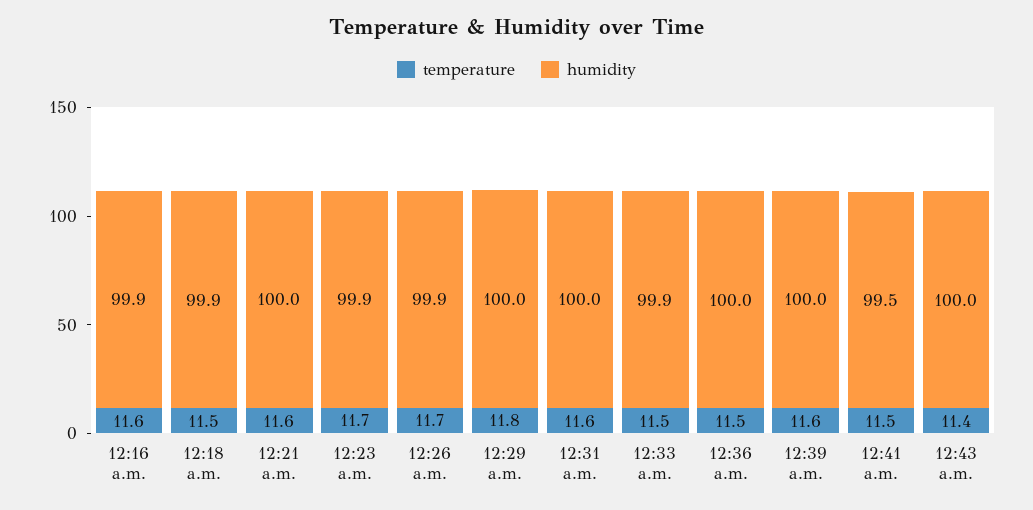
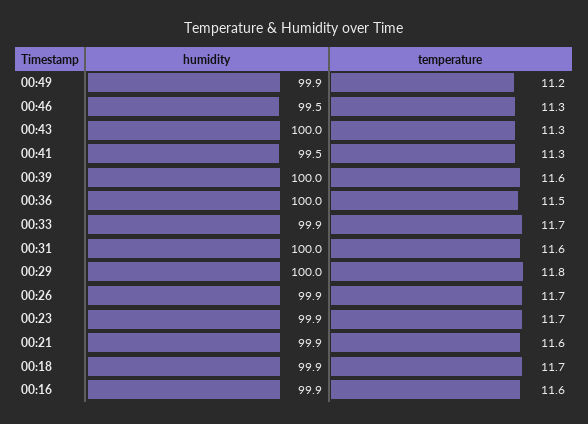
temperature, 12:18 a.m.: 11.5 -> 11.7
humidity, 12:21 a.m.: 100 -> 99.9
temperature, 12:33 a.m.: 11.5 -> 11.7
temperature, 12:41 a.m.: 11.5 -> 11.3
temperature, 12:43 a.m.: 11.4 -> 11.3
humidity, 00:49: none -> 99.9
temperature, 00:49: none -> 11.2
humidity, 00:46: none -> 99.5
temperature, 00:46: none -> 11.3

